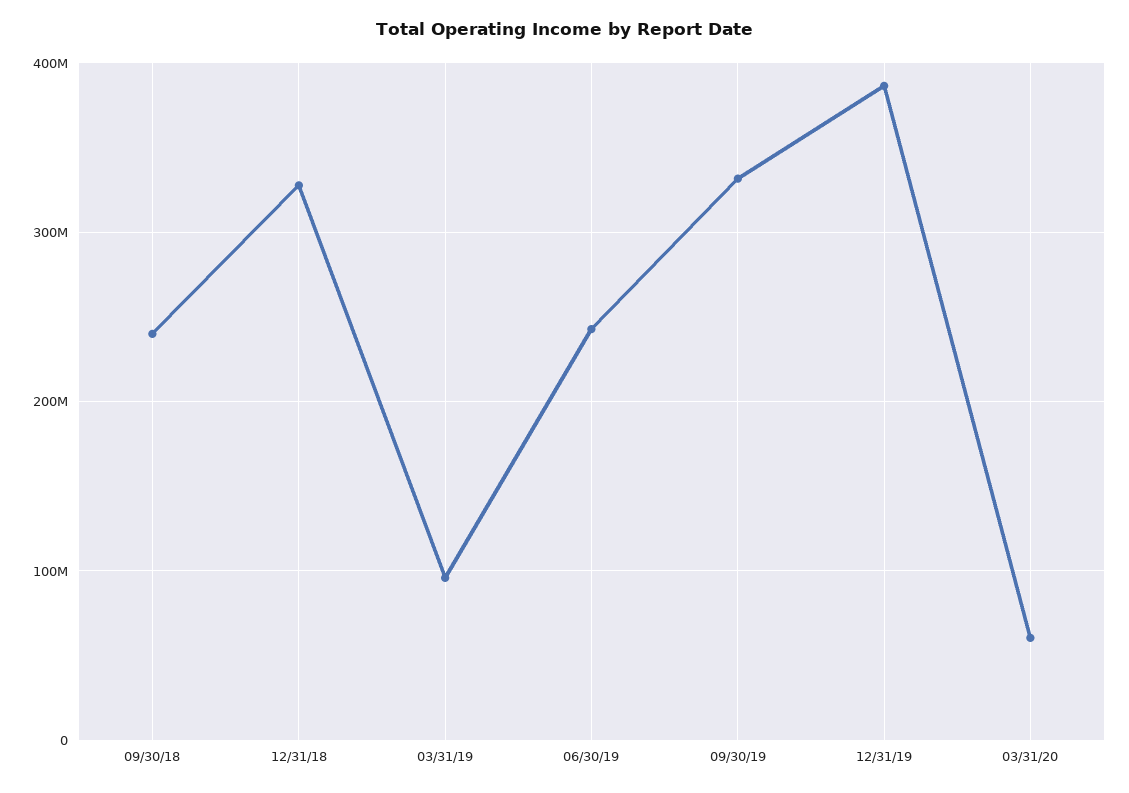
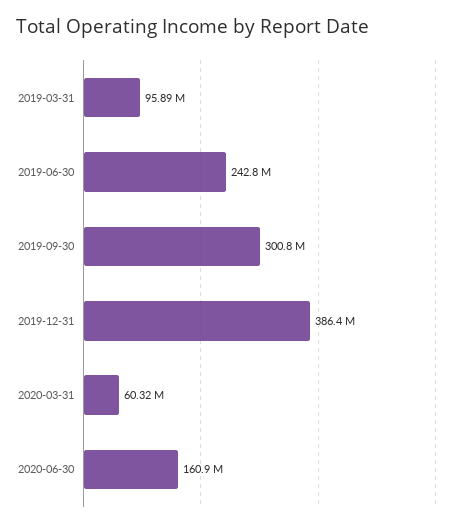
09/30/18: 240000000 -> none
12/31/18: 330000000 -> none
09/30/19: 330000000 -> 300800000
2020-06-30: none -> 160900000

